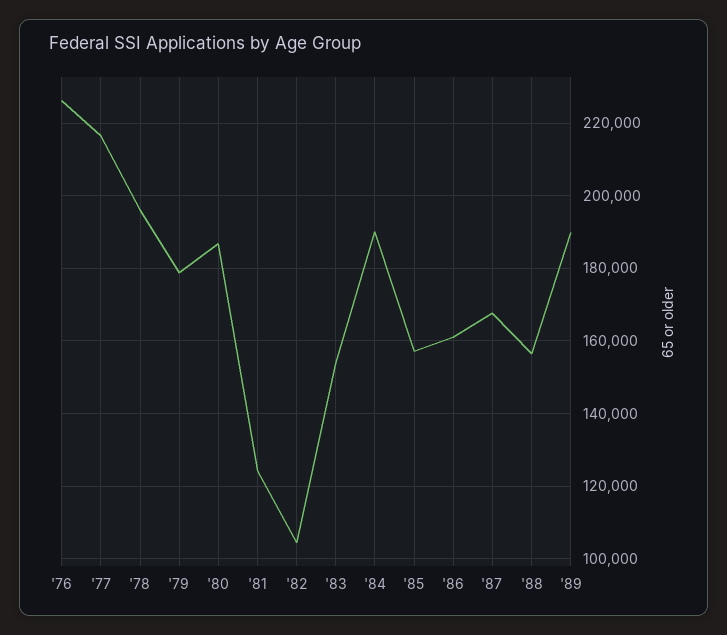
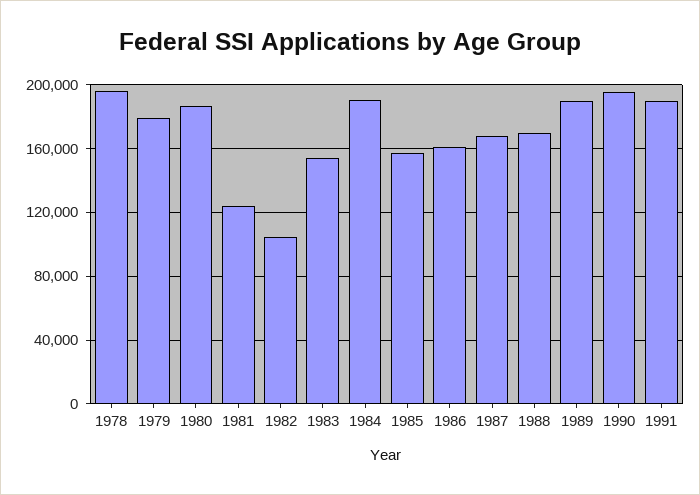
'76: 226000 -> none
'77: 216000 -> none
'88: 156000 -> 170000
1990: none -> 195000
1991: none -> 190000

